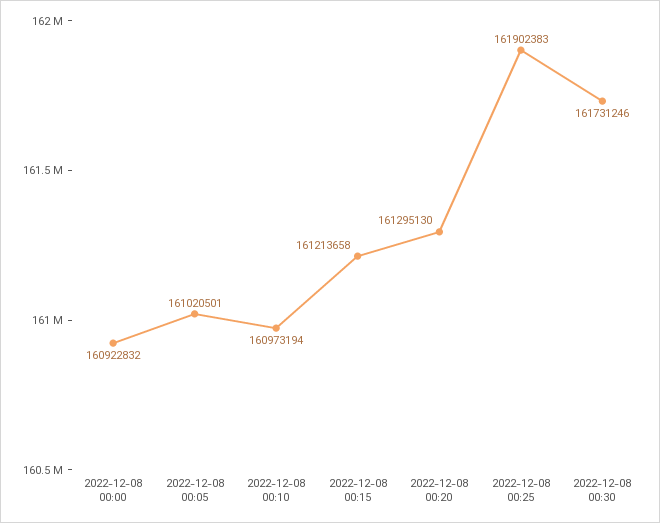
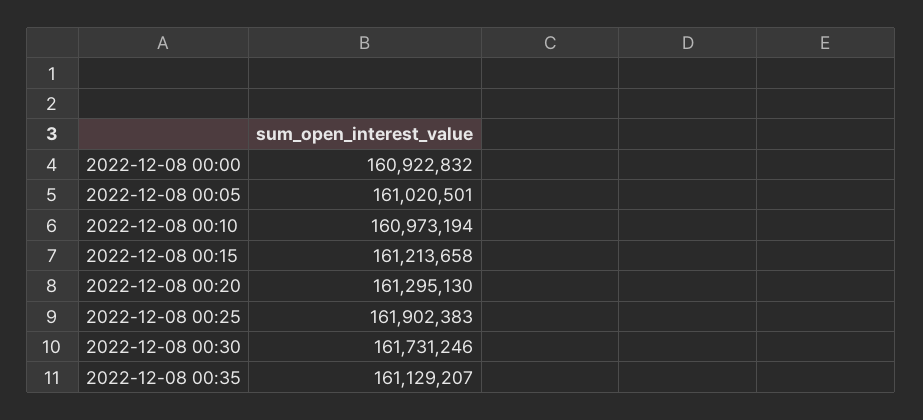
2022-12-08 00:35: none -> 161129207

